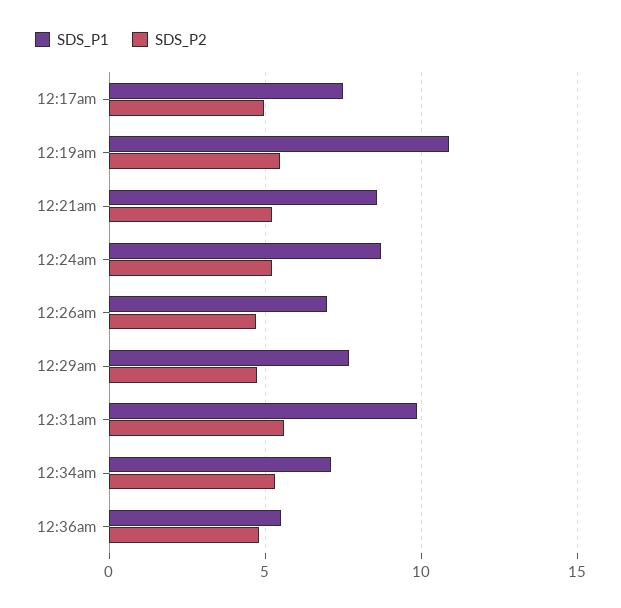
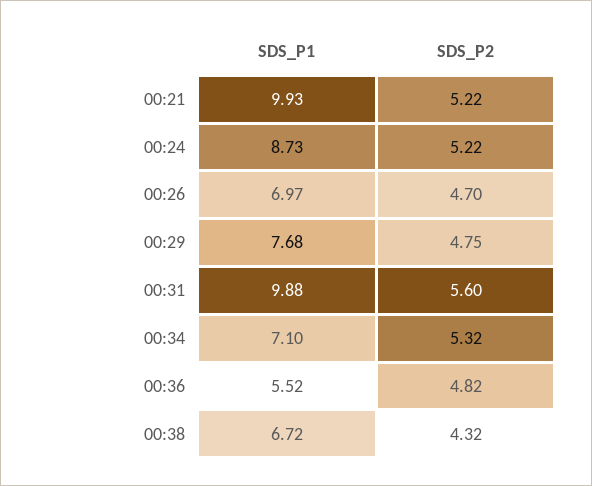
SDS_P1, 12:17am: 7.5 -> none
SDS_P2, 12:17am: 5 -> none
SDS_P1, 12:19am: 11 -> none
SDS_P2, 12:19am: 5.5 -> none
SDS_P1, 12:21am: 8.5 -> 9.93
SDS_P1, 00:38: none -> 6.72
SDS_P2, 00:38: none -> 4.32

